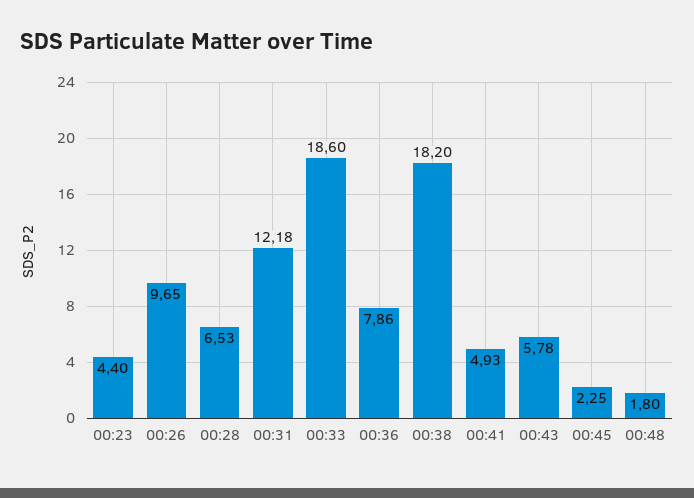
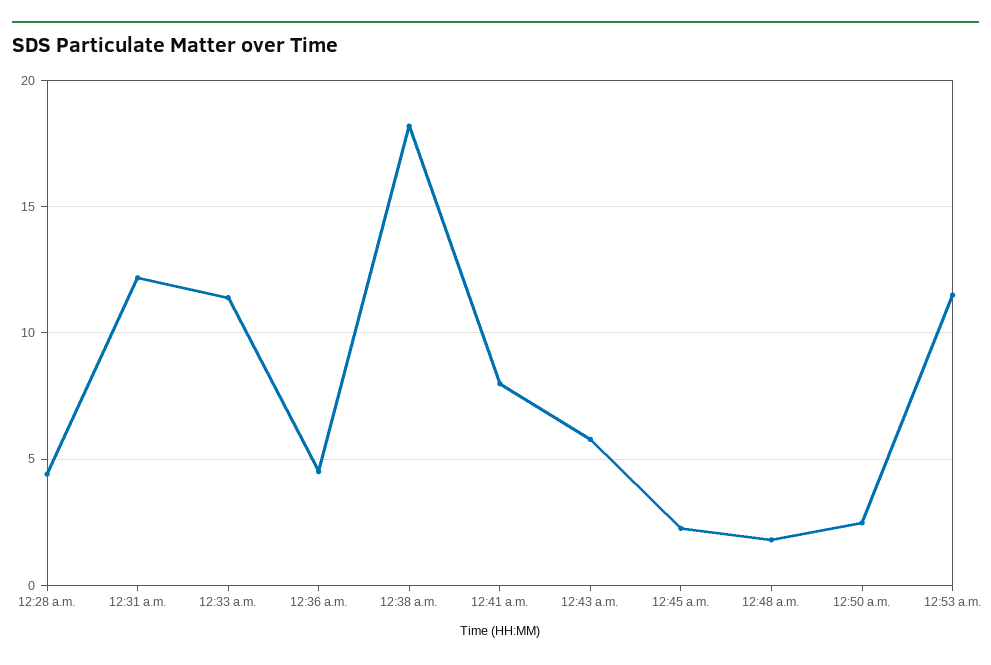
00:23: 4.4 -> none
00:26: 9.65 -> none
00:28: 6.53 -> 4.5
00:33: 18.6 -> 11.5
00:36: 7.86 -> 4.5
00:41: 4.93 -> 8
12:50 a.m.: none -> 2.5
12:53 a.m.: none -> 11.5

